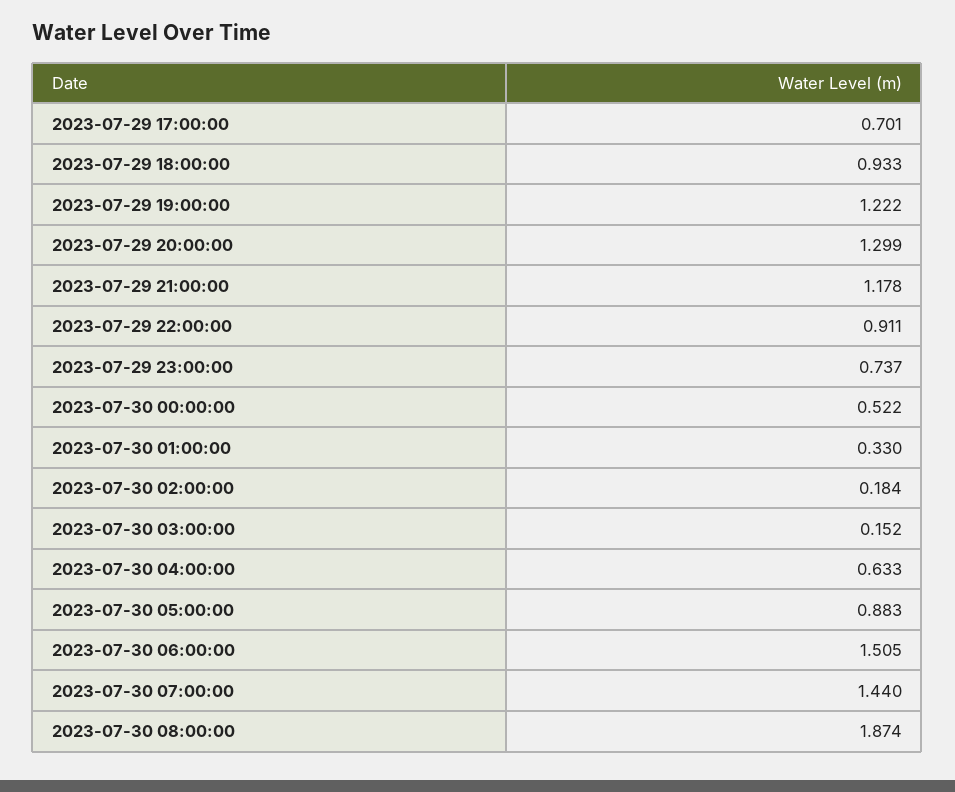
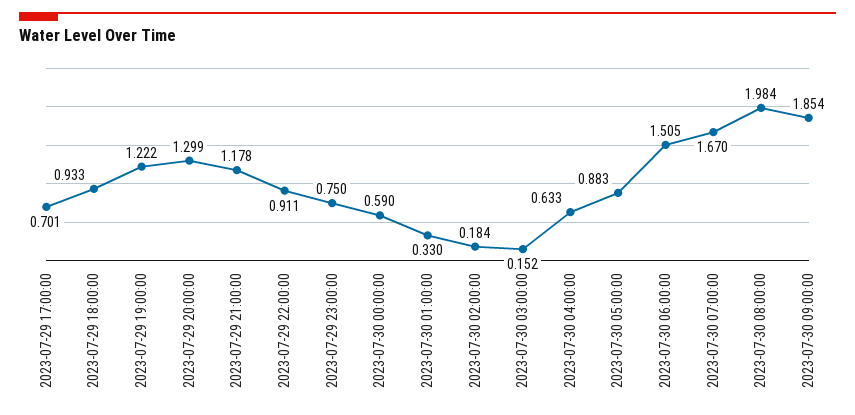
2023-07-29 23:00:00: 0.737 -> 0.75
2023-07-30 00:00:00: 0.522 -> 0.59
2023-07-30 07:00:00: 1.44 -> 1.67
2023-07-30 08:00:00: 1.874 -> 1.984
2023-07-30 09:00:00: none -> 1.854

